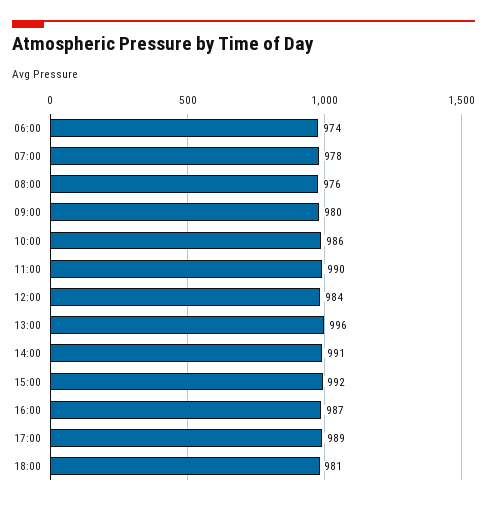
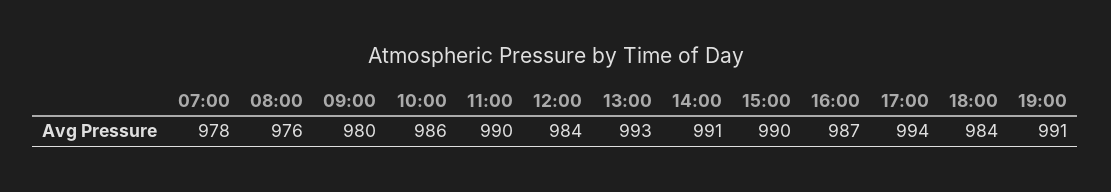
06:00: 974 -> none
13:00: 996 -> 993
15:00: 992 -> 990
17:00: 989 -> 994
18:00: 981 -> 984
19:00: none -> 991

